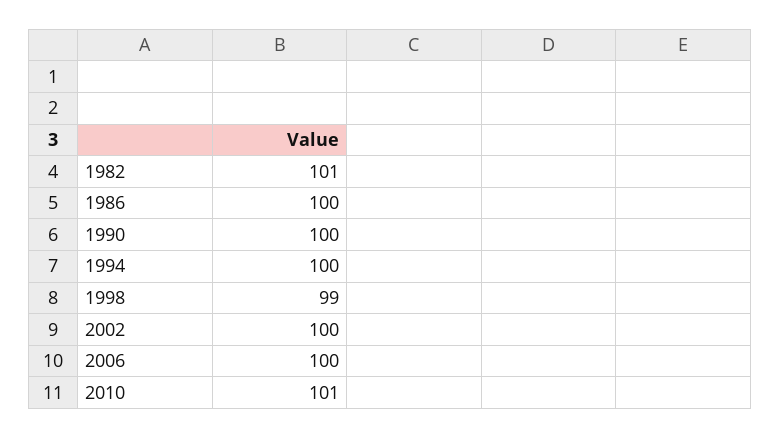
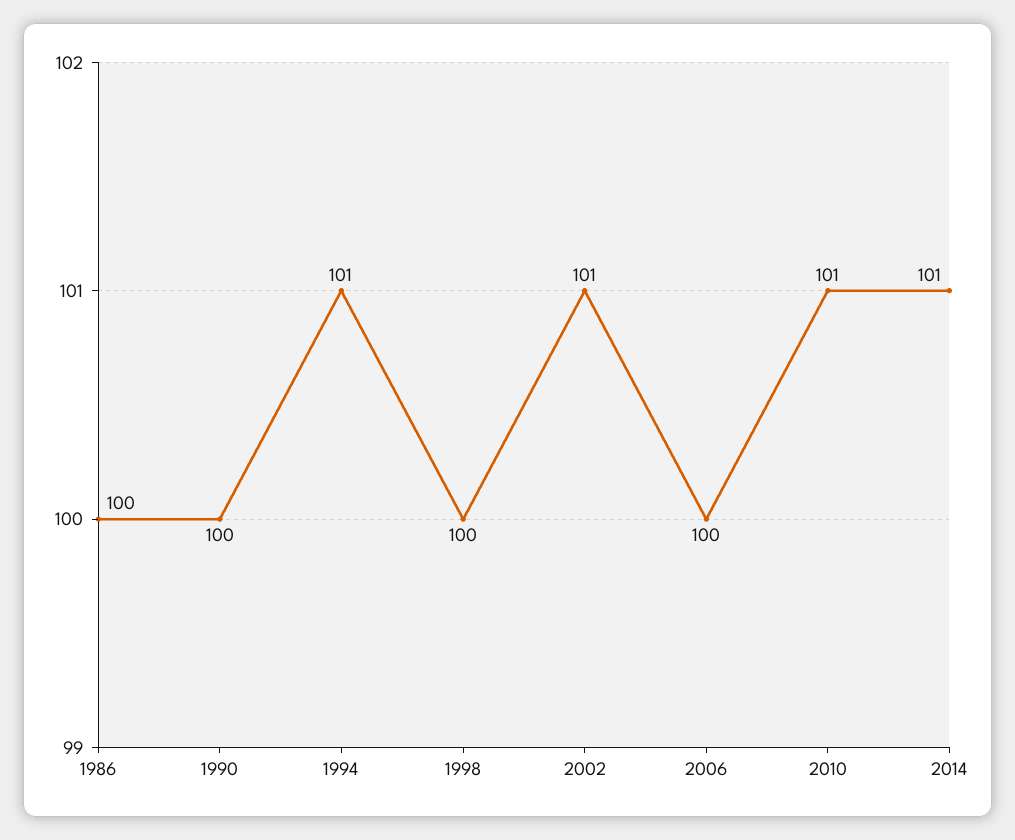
1982: 101 -> none
1994: 100 -> 101
1998: 99 -> 100
2002: 100 -> 101
2014: none -> 101

